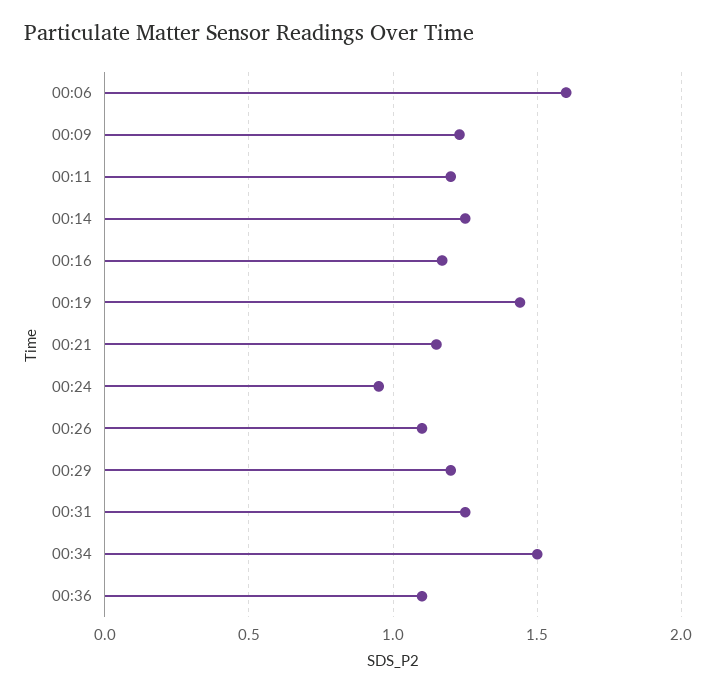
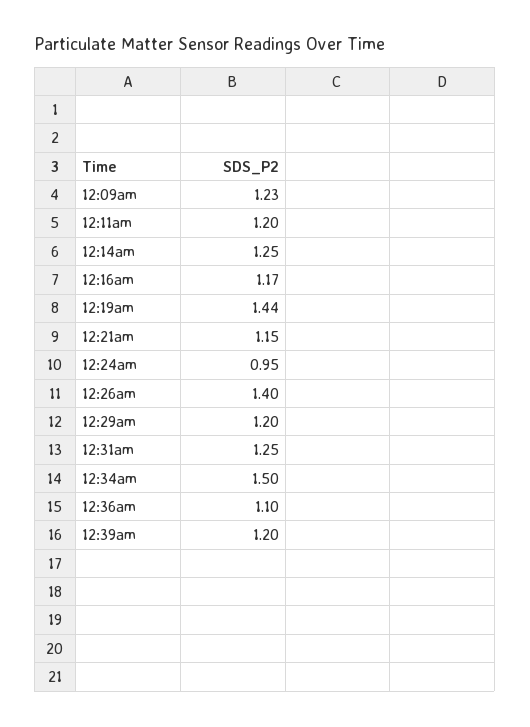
00:06: 1.6 -> none
00:26: 1.1 -> 1.4
12:39am: none -> 1.2

